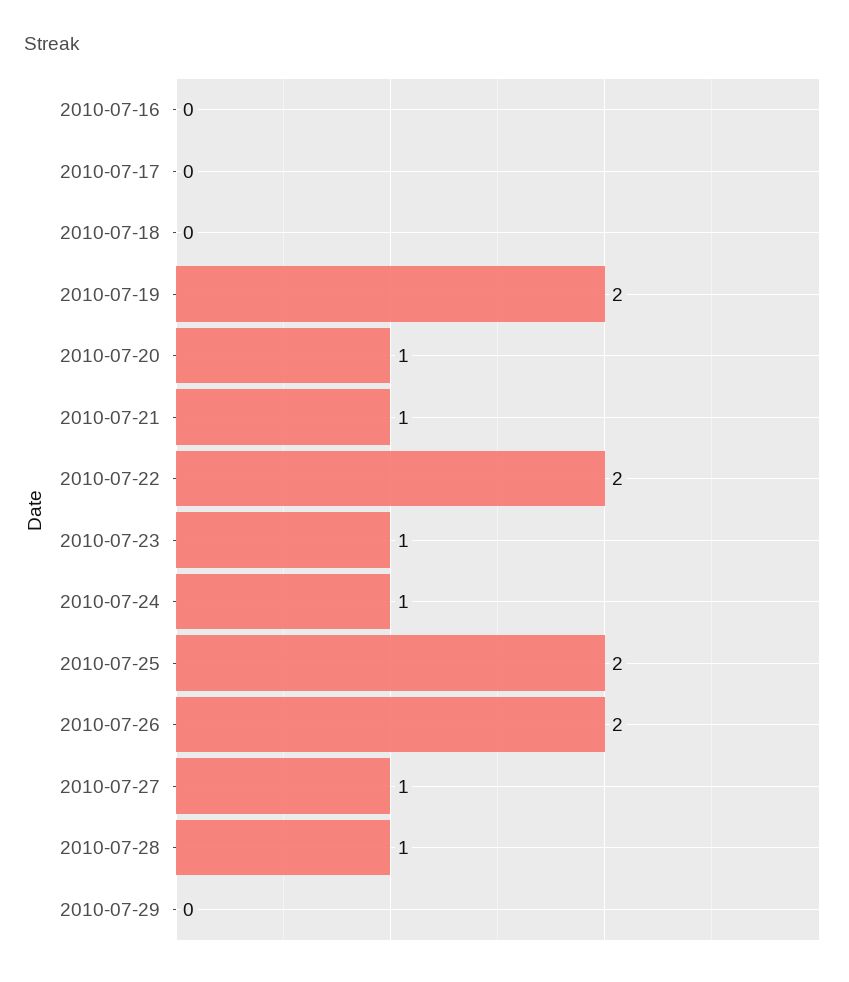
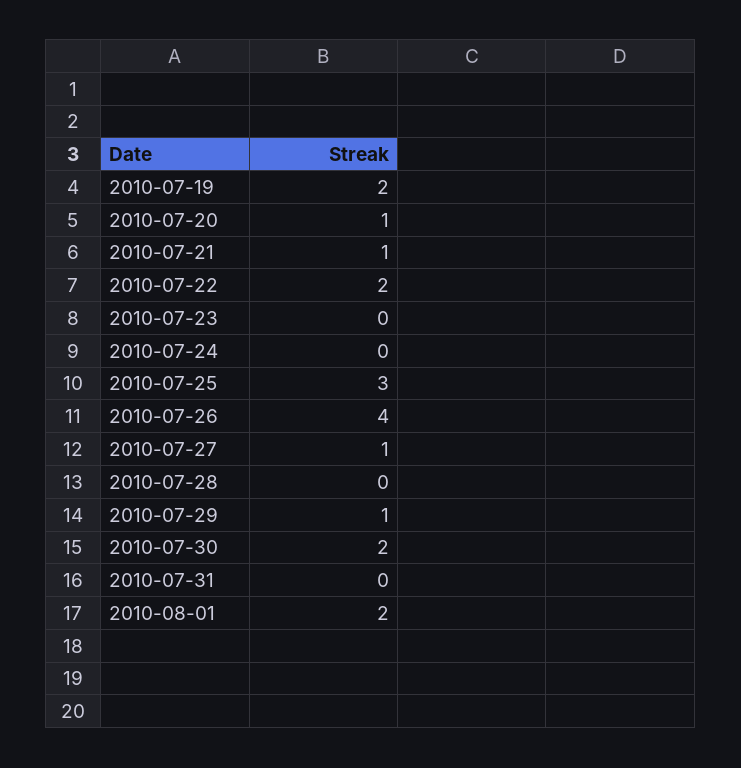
2010-07-16: 0 -> none
2010-07-17: 0 -> none
2010-07-18: 0 -> none
2010-07-23: 1 -> 0
2010-07-24: 1 -> 0
2010-07-25: 2 -> 3
2010-07-26: 2 -> 4
2010-07-28: 1 -> 0
2010-07-29: 0 -> 1
2010-07-30: none -> 2
2010-07-31: none -> 0
2010-08-01: none -> 2

